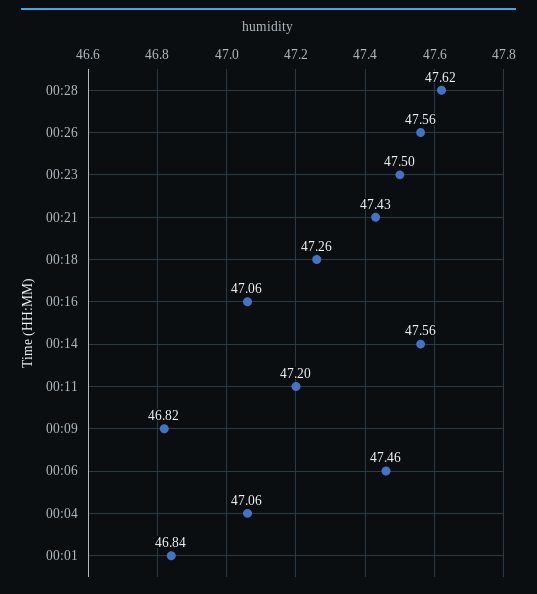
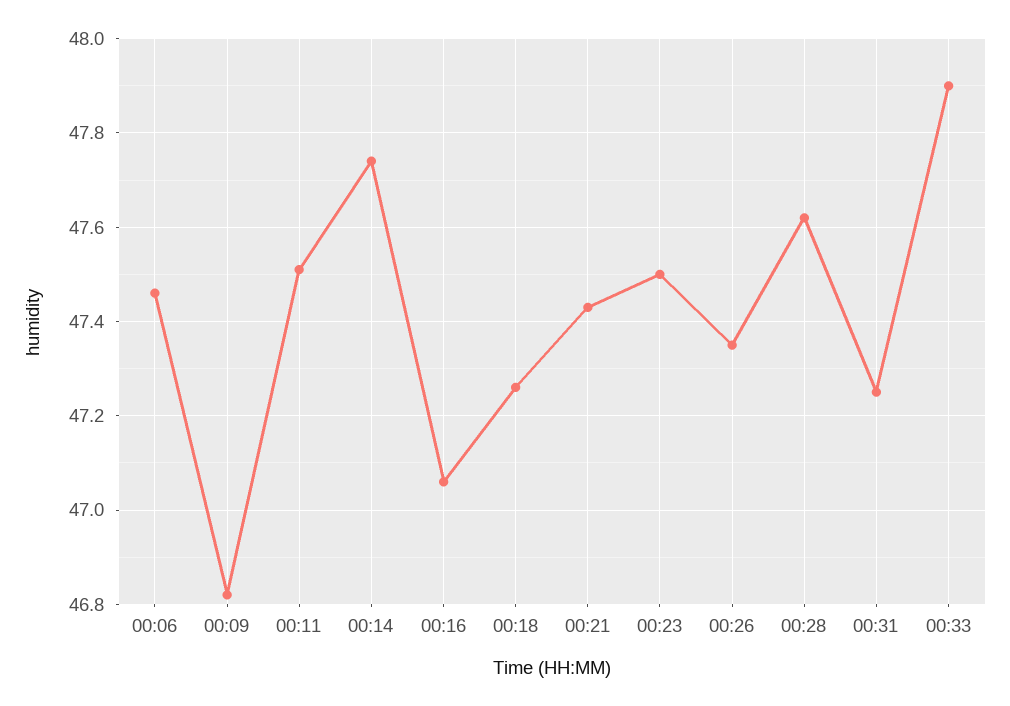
00:26: 47.56 -> 47.35
00:14: 47.56 -> 47.75
00:11: 47.2 -> 47.5
00:04: 47.06 -> none
00:01: 46.84 -> none
00:31: none -> 47.25
00:33: none -> 47.9

